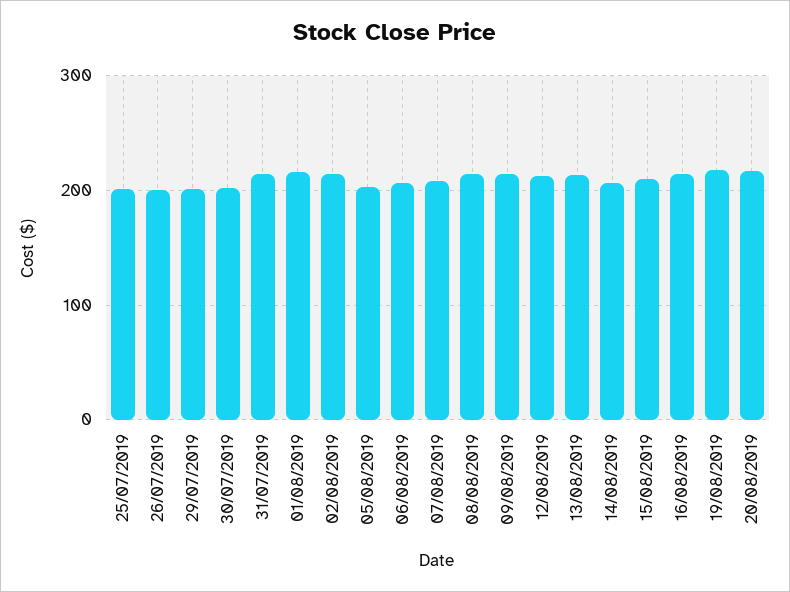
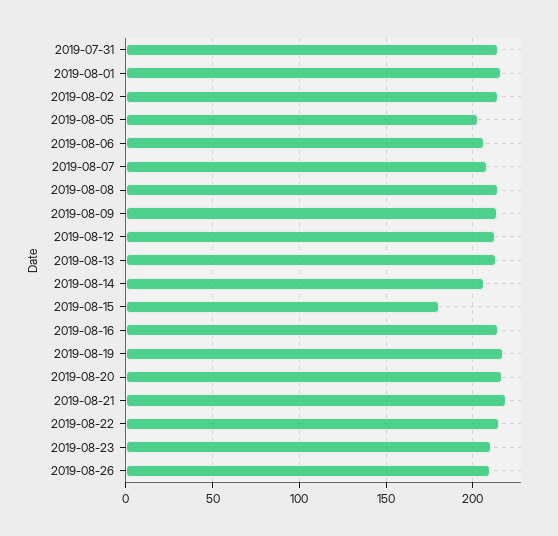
25/07/2019: 200 -> none
26/07/2019: 200 -> none
29/07/2019: 200 -> none
30/07/2019: 200 -> none
15/08/2019: 210 -> 180
2019-08-21: none -> 220
2019-08-22: none -> 215
2019-08-23: none -> 210
2019-08-26: none -> 210

